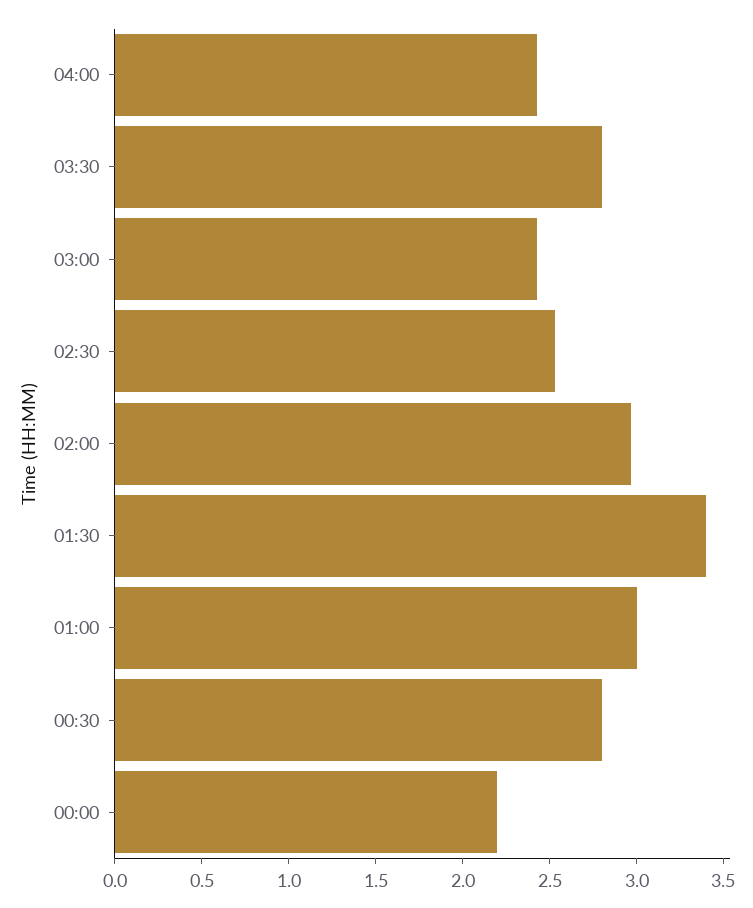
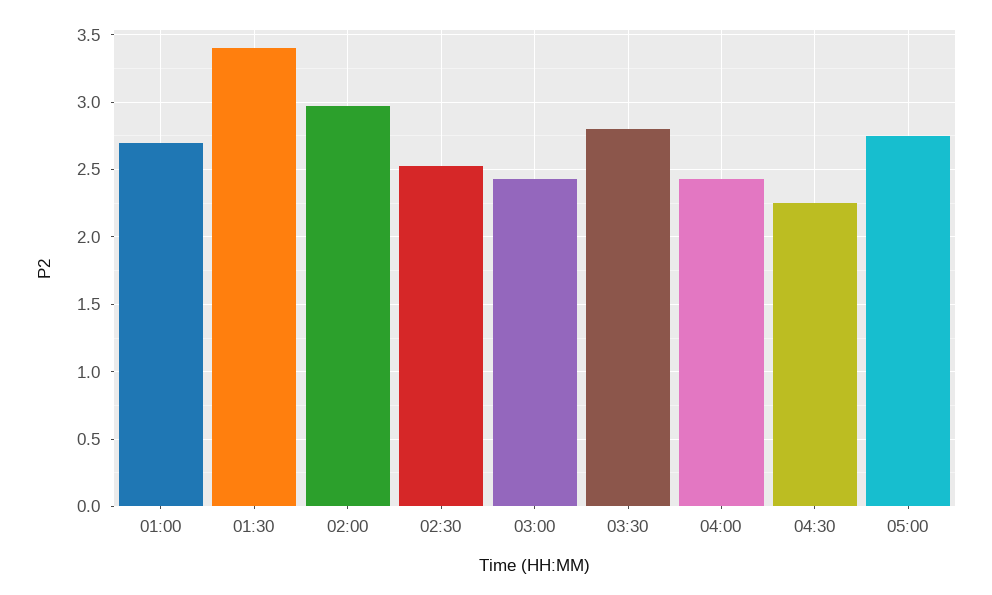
01:00: 3 -> 2.7
00:30: 2.8 -> none
00:00: 2.2 -> none
04:30: none -> 2.25
05:00: none -> 2.75

